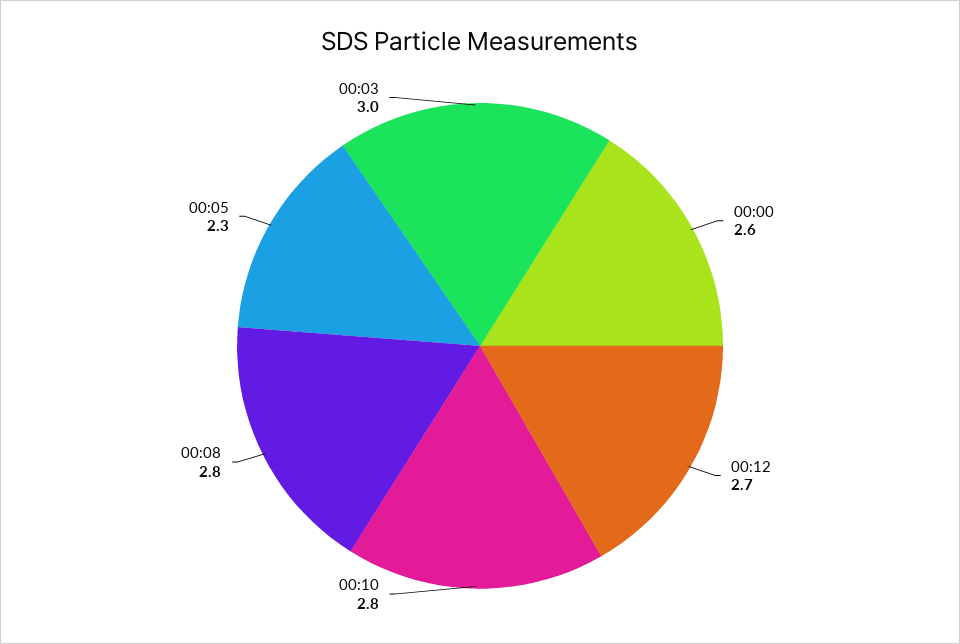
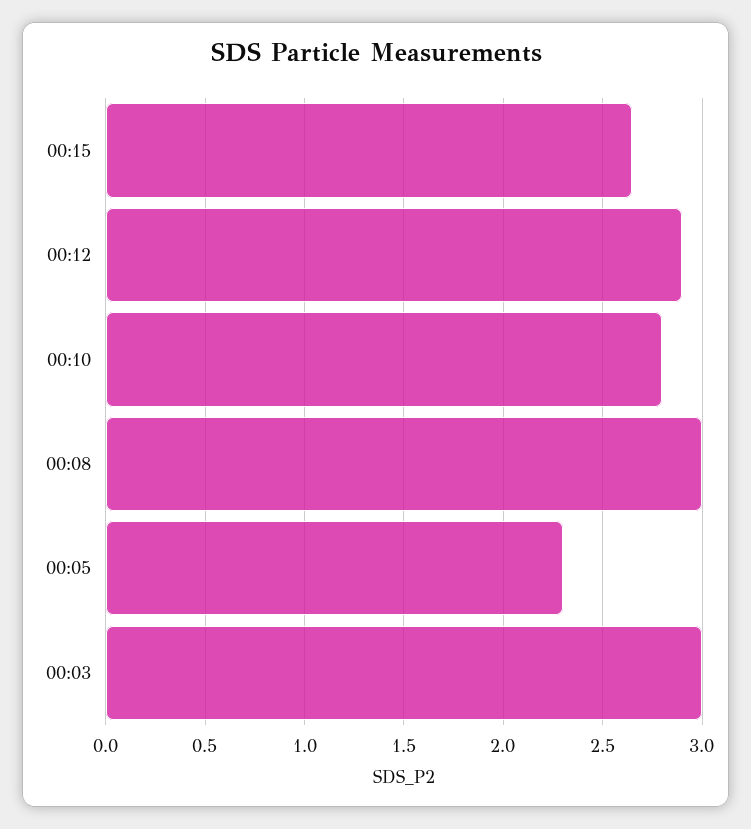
00:00: 2.6 -> none
00:12: 2.7 -> 2.9
00:08: 2.8 -> 3
00:15: none -> 2.65

